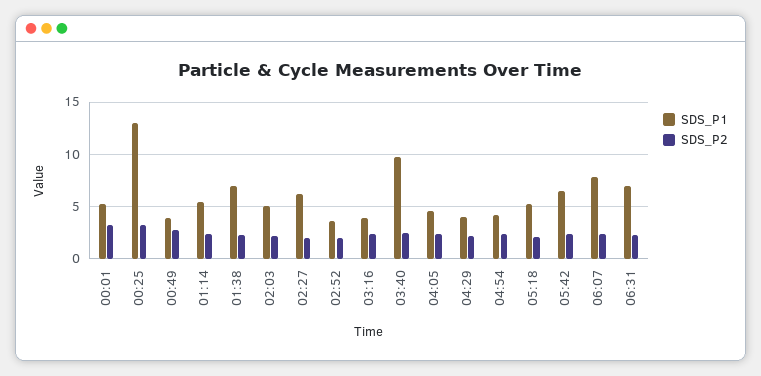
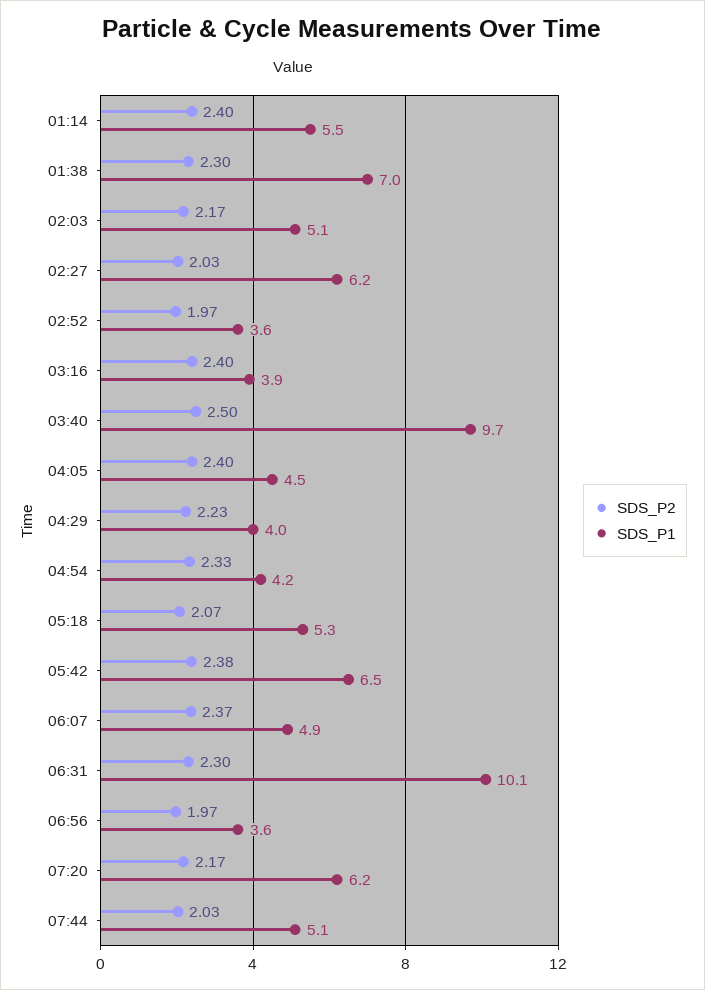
SDS_P1, 00:01: 5 -> none
SDS_P2, 00:01: 3 -> none
SDS_P1, 00:25: 13 -> none
SDS_P2, 00:25: 3 -> none
SDS_P1, 00:49: 4 -> none
SDS_P2, 00:49: 3 -> none
SDS_P1, 06:07: 8 -> 4.9
SDS_P1, 06:31: 7 -> 10.1
SDS_P2, 06:56: none -> 1.97
SDS_P1, 06:56: none -> 3.6
SDS_P2, 07:20: none -> 2.17
SDS_P1, 07:20: none -> 6.2
SDS_P2, 07:44: none -> 2.03
SDS_P1, 07:44: none -> 5.1

